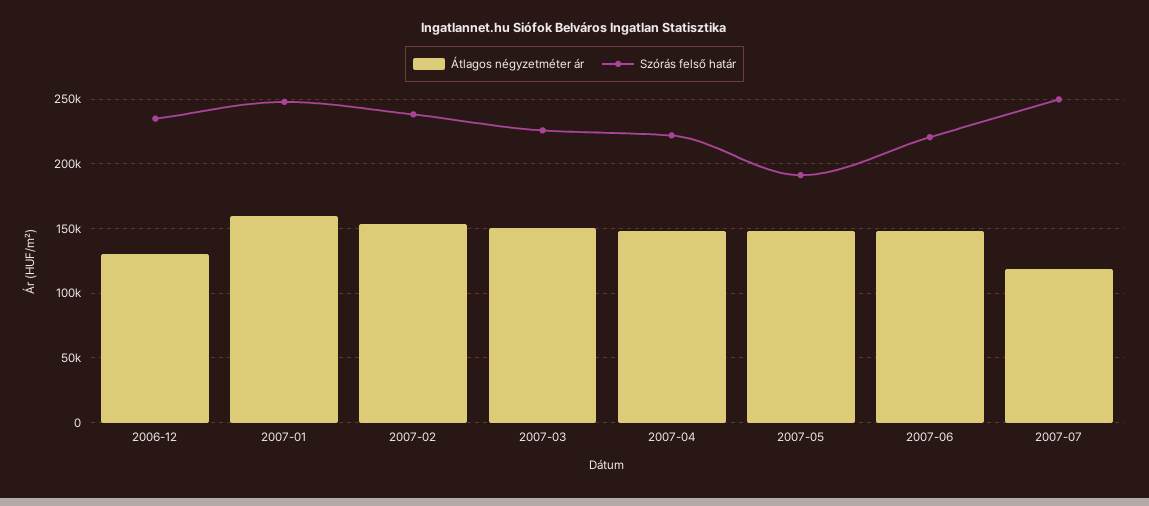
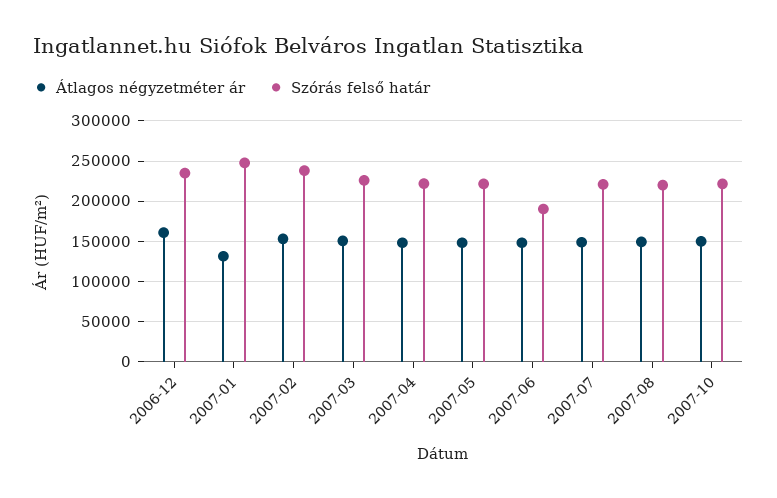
Átlagos négyzetméter ár, 2006-12: 130000 -> 160000
Átlagos négyzetméter ár, 2007-01: 160000 -> 130000
Szórás felső határ, 2007-05: 190000 -> 220000
Szórás felső határ, 2007-06: 220000 -> 190000
Átlagos négyzetméter ár, 2007-07: 120000 -> 150000
Szórás felső határ, 2007-07: 250000 -> 220000
Átlagos négyzetméter ár, 2007-08: none -> 150000
Szórás felső határ, 2007-08: none -> 220000
Átlagos négyzetméter ár, 2007-10: none -> 150000
Szórás felső határ, 2007-10: none -> 220000

